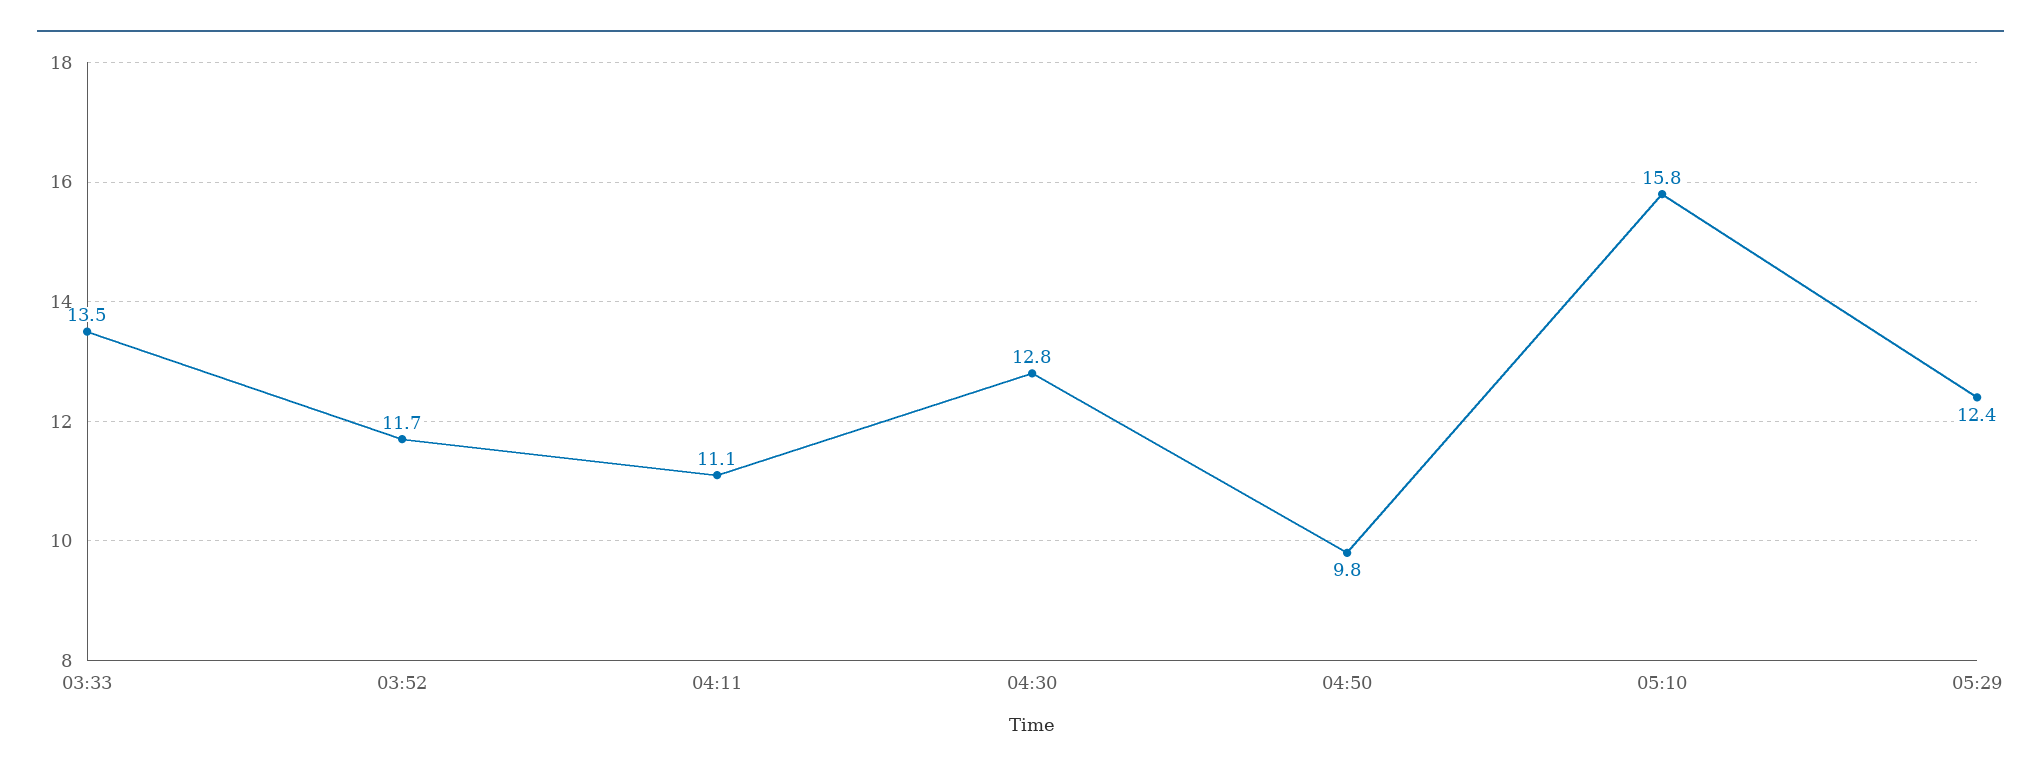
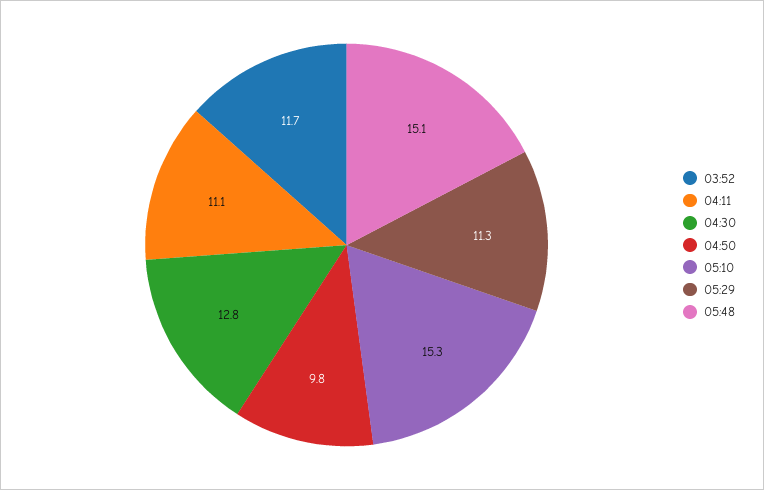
03:33: 13.5 -> none
05:10: 15.8 -> 15.3
05:29: 12.4 -> 11.3
05:48: none -> 15.1

